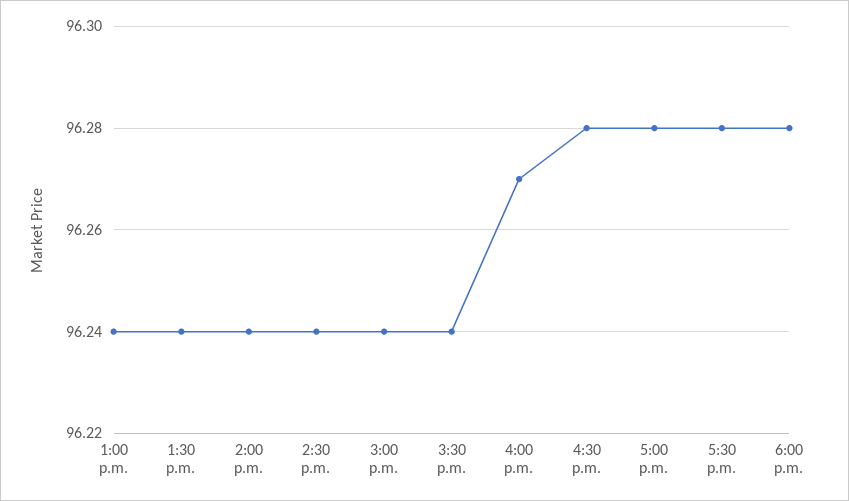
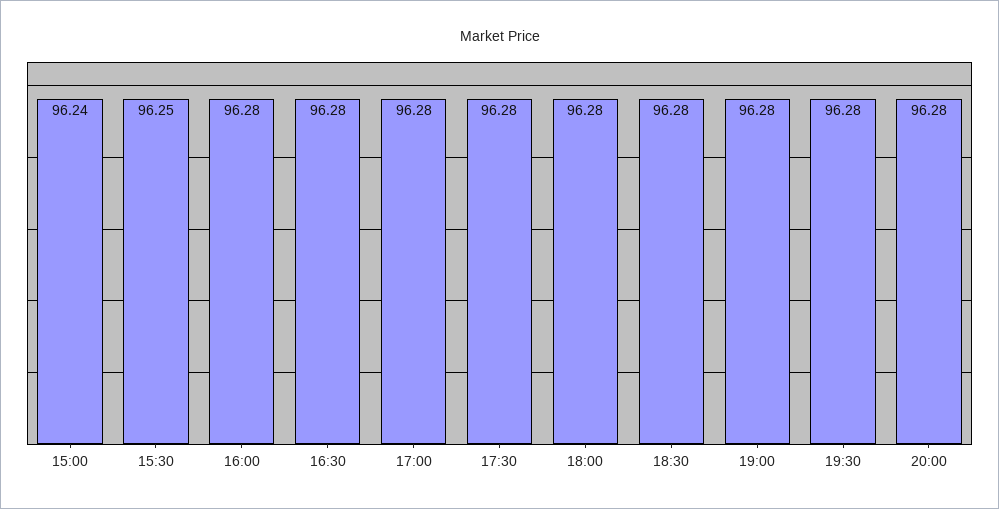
1:00 p.m.: 96.24 -> none
1:30 p.m.: 96.24 -> none
2:00 p.m.: 96.24 -> none
2:30 p.m.: 96.24 -> none
3:30 p.m.: 96.24 -> 96.25
4:00 p.m.: 96.27 -> 96.28
18:30: none -> 96.28
19:00: none -> 96.28
19:30: none -> 96.28
20:00: none -> 96.28

